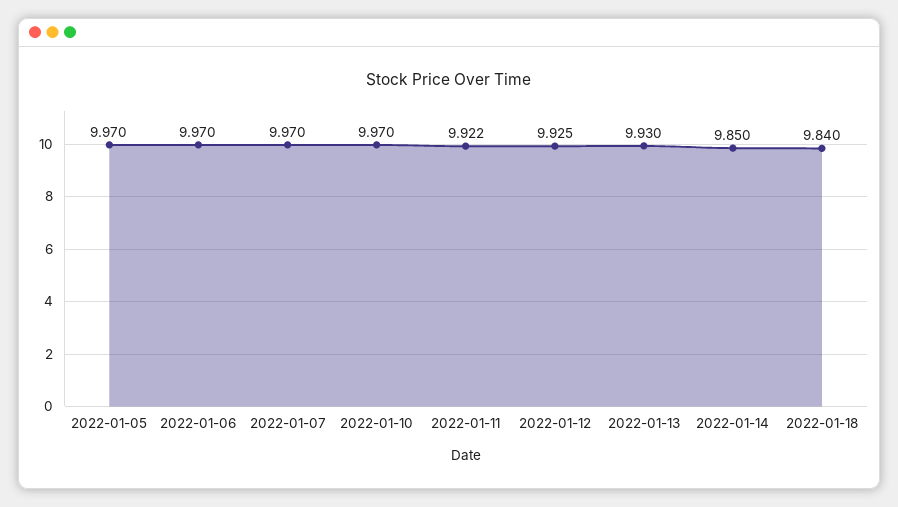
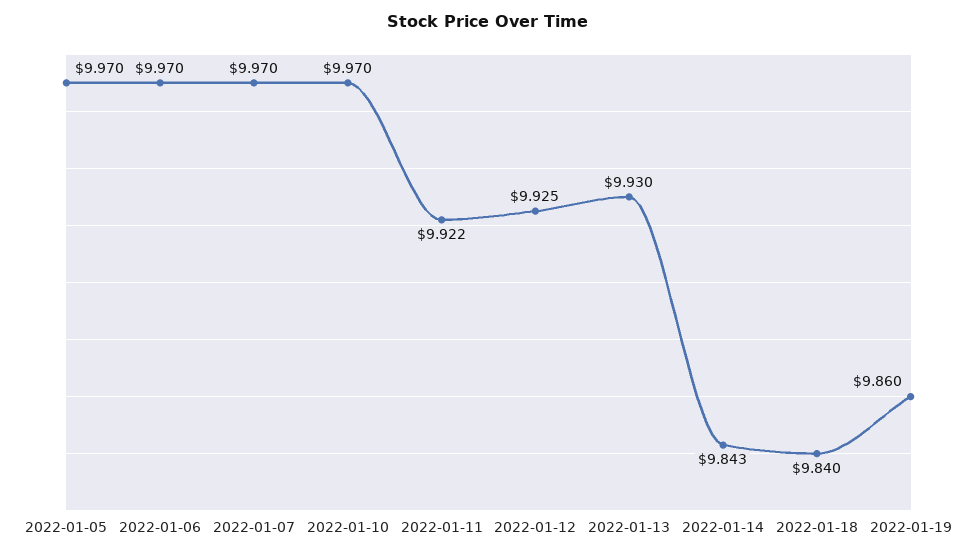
2022-01-14: 9.85 -> 9.843
2022-01-19: none -> 9.86

